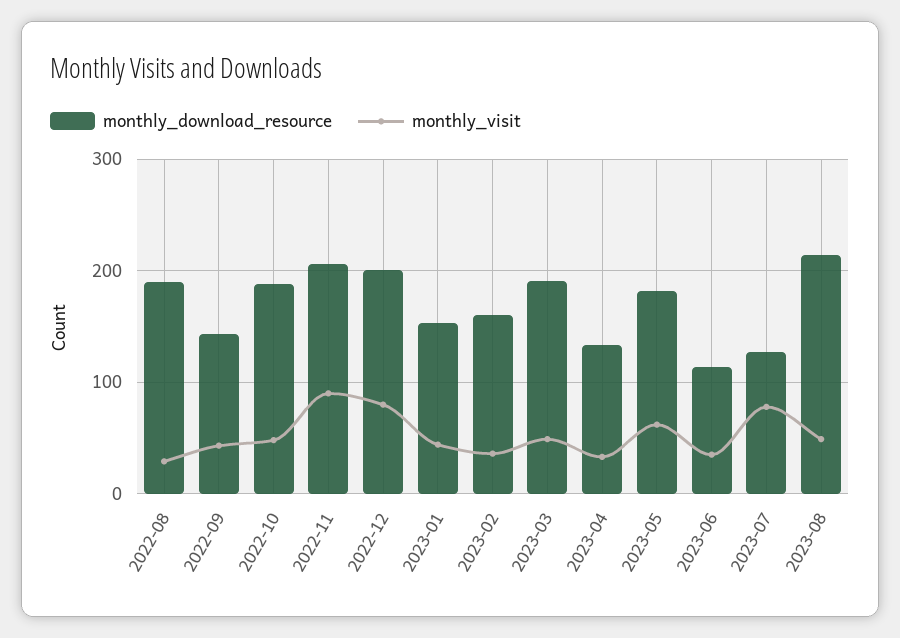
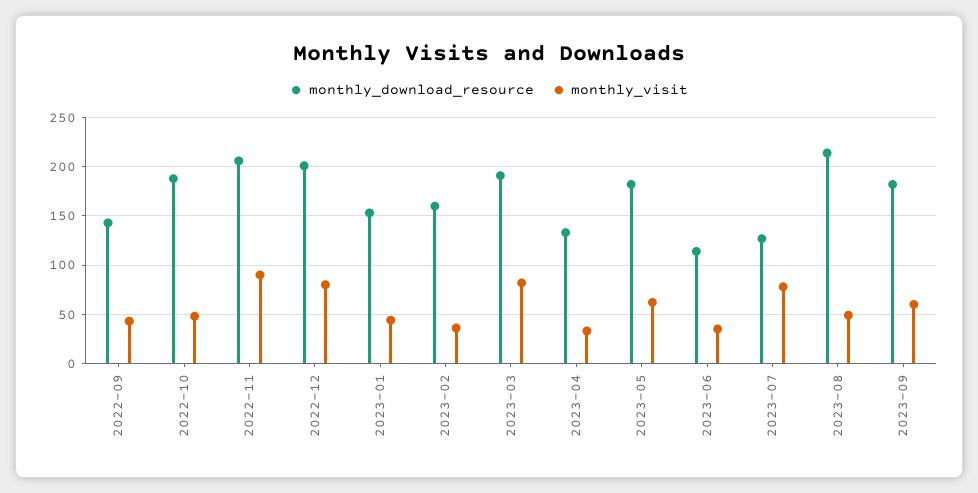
monthly_download_resource, 2022-08: 190 -> none
monthly_visit, 2022-08: 30 -> none
monthly_visit, 2023-03: 50 -> 80
monthly_download_resource, 2023-09: none -> 180
monthly_visit, 2023-09: none -> 60

